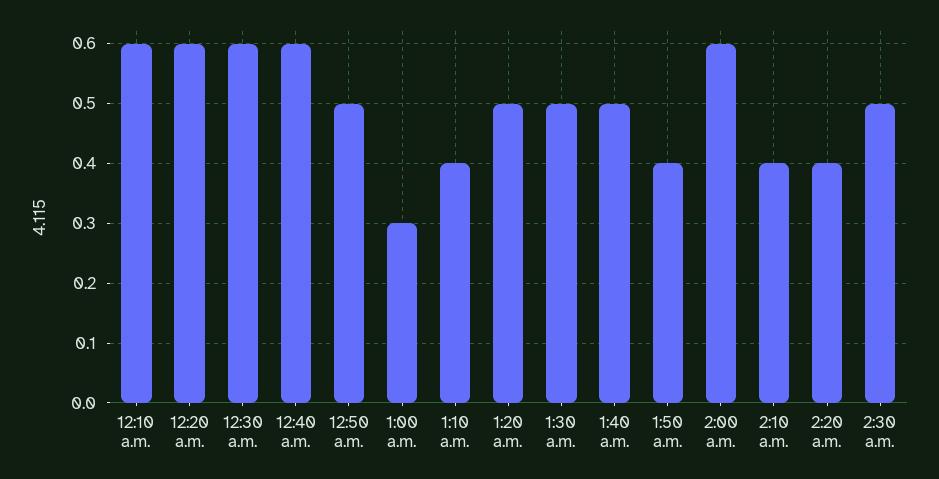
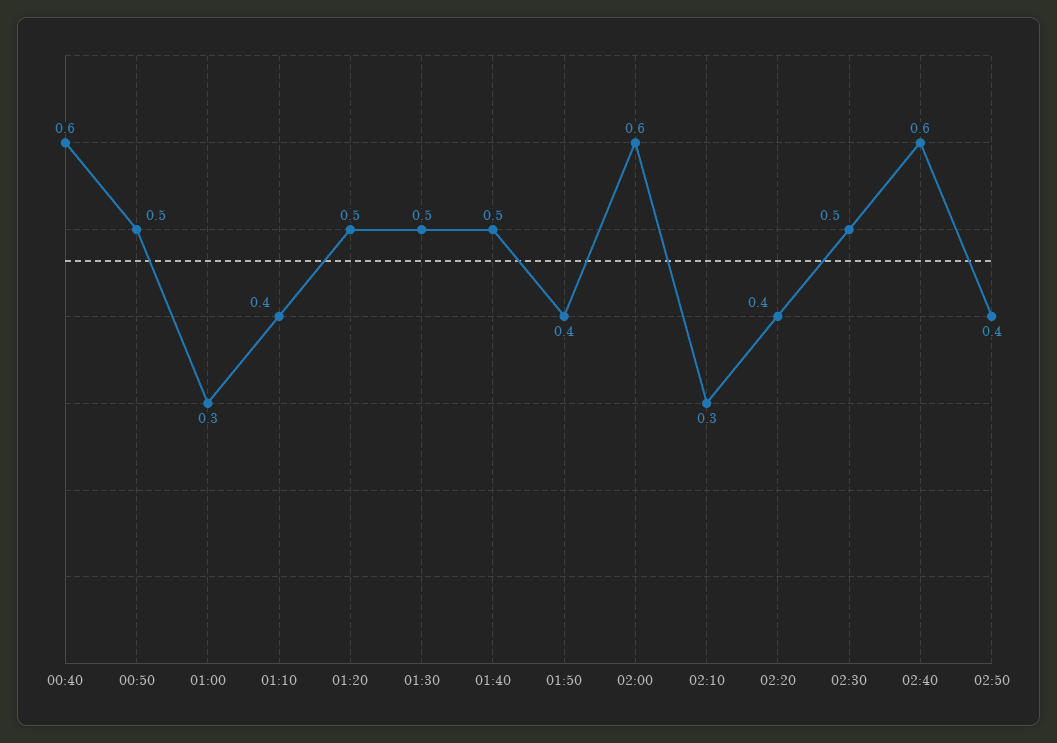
12:10 a.m.: 0.6 -> none
12:20 a.m.: 0.6 -> none
12:30 a.m.: 0.6 -> none
2:10 a.m.: 0.4 -> 0.3
02:40: none -> 0.6
02:50: none -> 0.4

